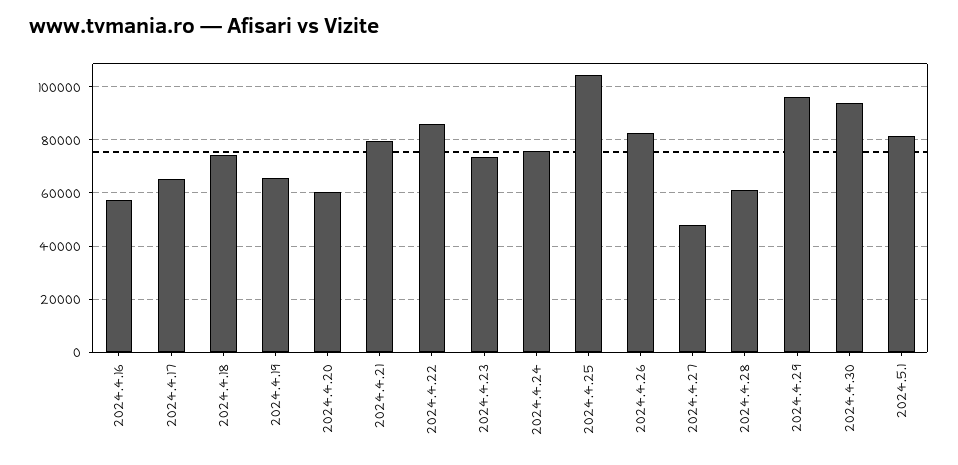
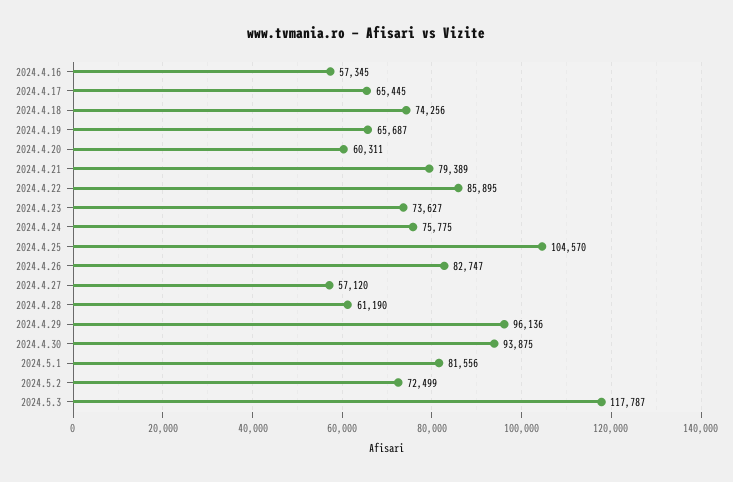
2024.4.27: 47500 -> 57120
2024.5.2: none -> 72499
2024.5.3: none -> 117787

